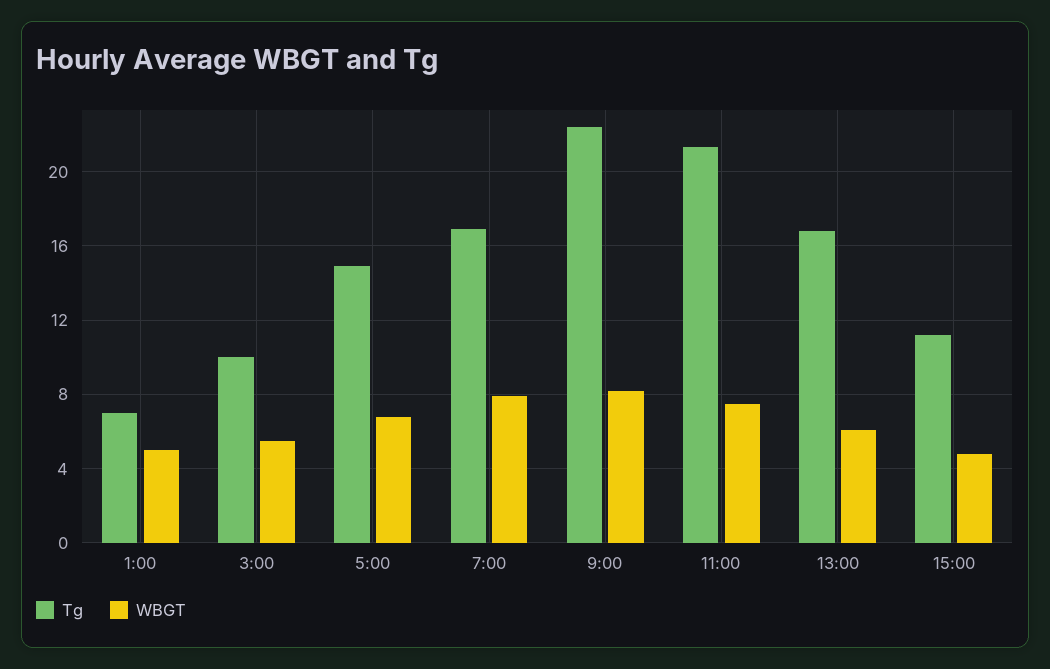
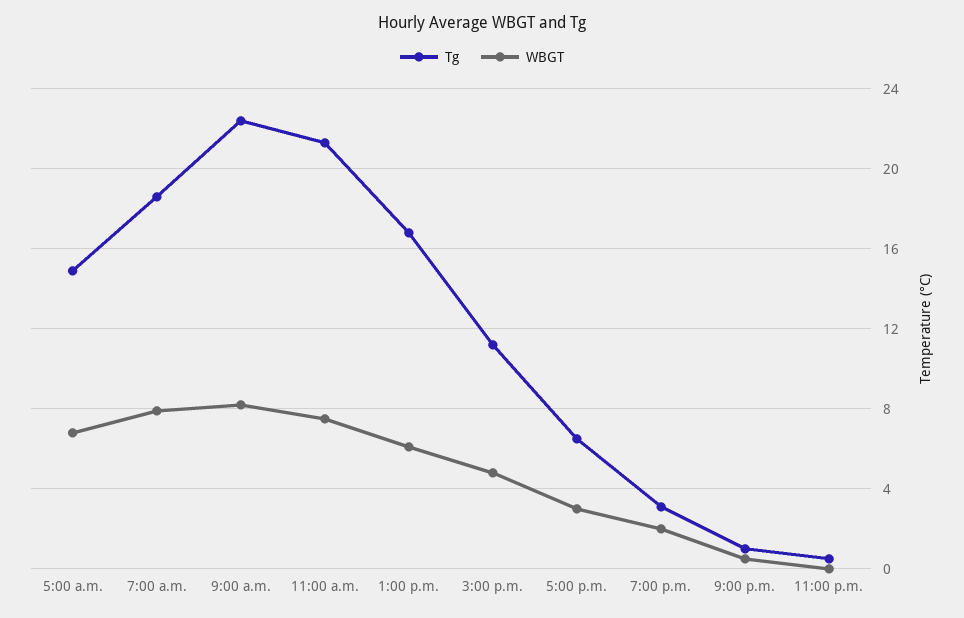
Tg, 1:00: 7 -> none
WBGT, 1:00: 5 -> none
Tg, 3:00: 10 -> none
WBGT, 3:00: 5.5 -> none
Tg, 7:00: 17 -> 18.5
Tg, 5:00 p.m.: none -> 6.5
WBGT, 5:00 p.m.: none -> 3
Tg, 7:00 p.m.: none -> 3
WBGT, 7:00 p.m.: none -> 2
Tg, 9:00 p.m.: none -> 1
WBGT, 9:00 p.m.: none -> 0.5
Tg, 11:00 p.m.: none -> 0.5
WBGT, 11:00 p.m.: none -> 0

